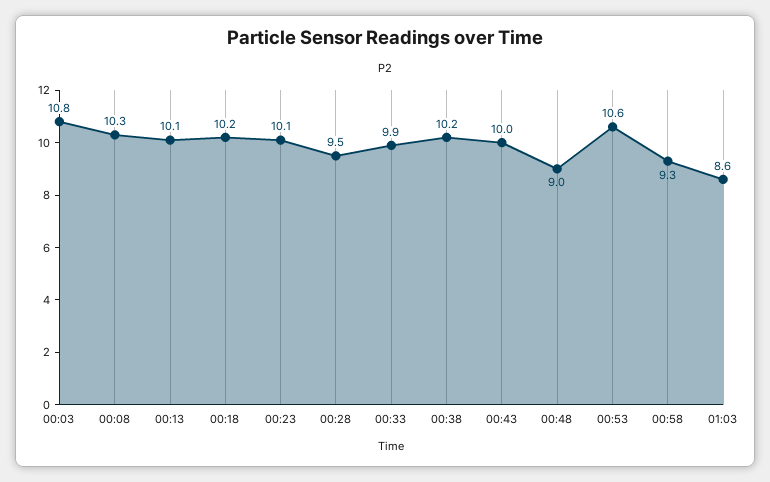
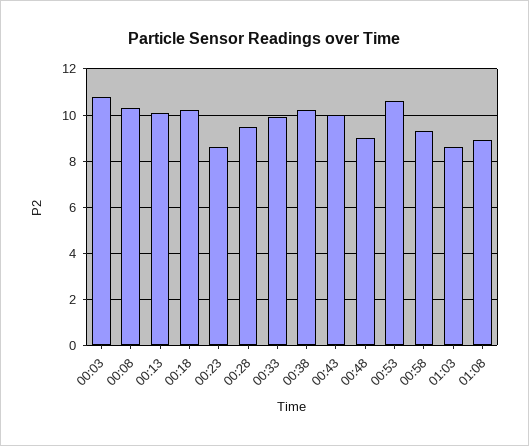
00:23: 10.1 -> 8.5
01:08: none -> 9

